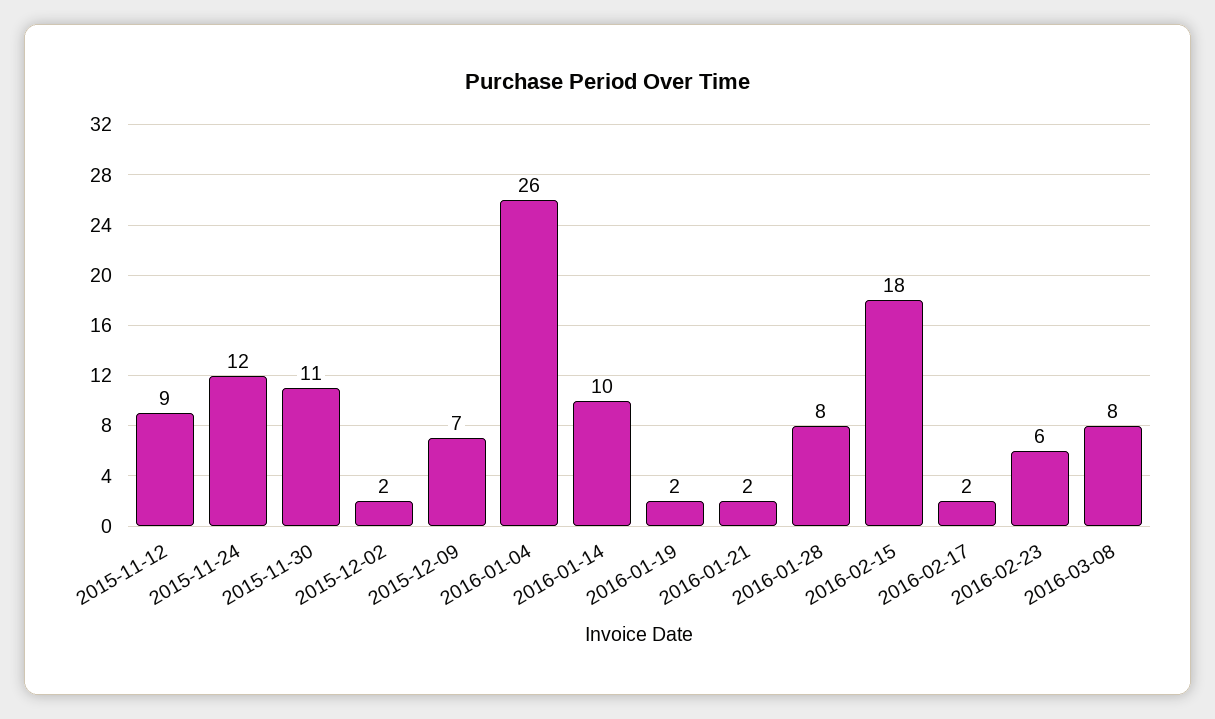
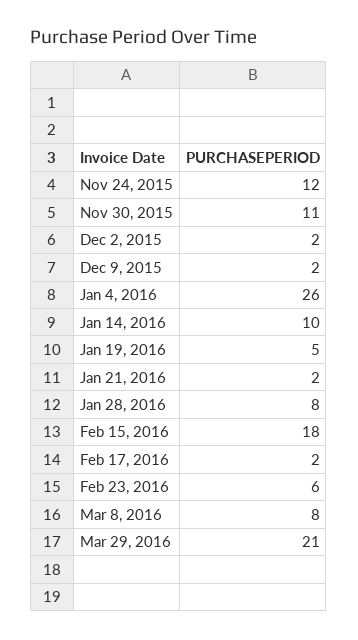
2015-11-12: 9 -> none
2015-12-09: 7 -> 2
2016-01-19: 2 -> 5
Mar 29, 2016: none -> 21

